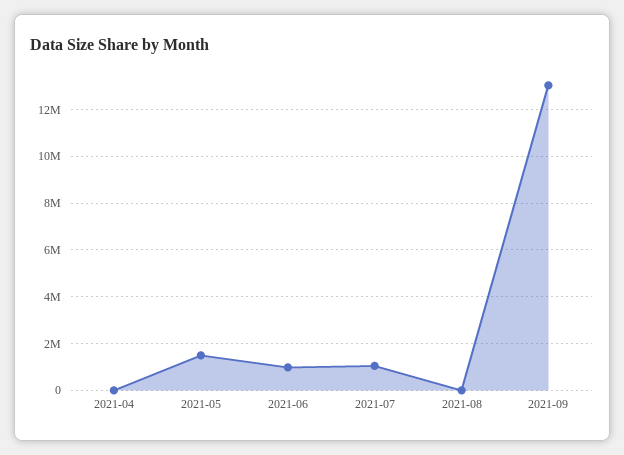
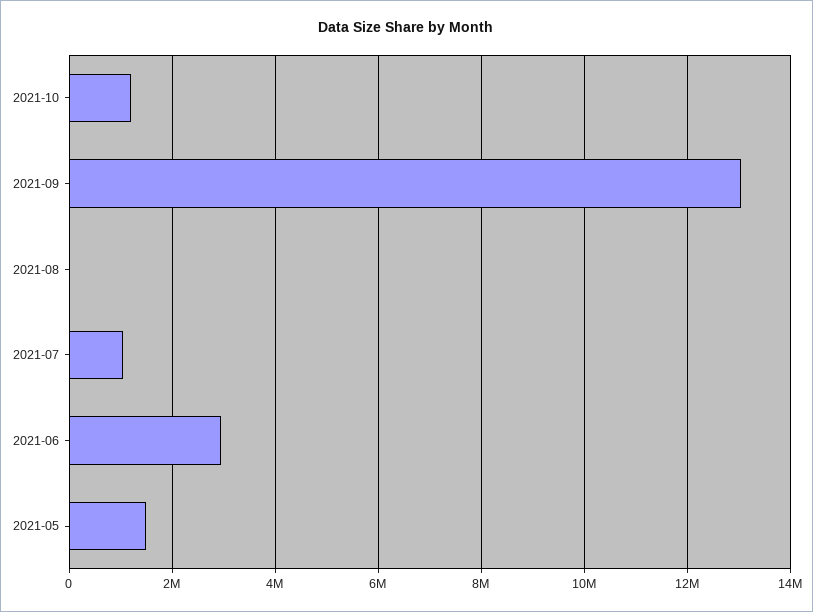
2021-04: 0 -> none
2021-06: 1000000 -> 3000000
2021-10: none -> 1200000

